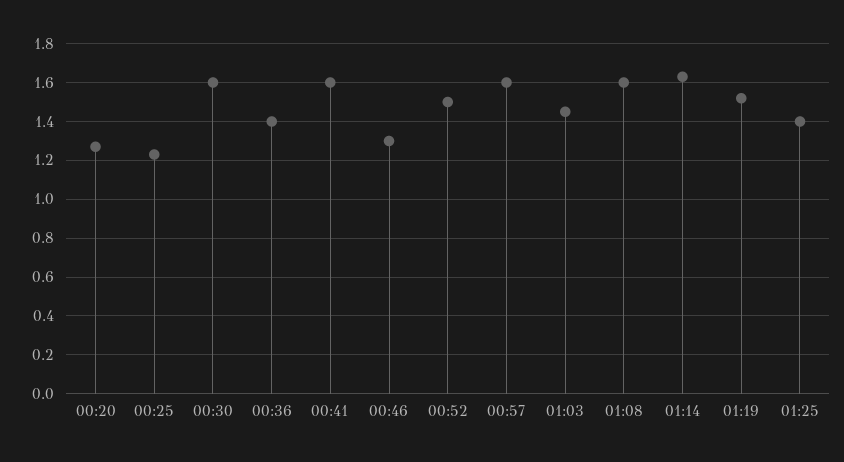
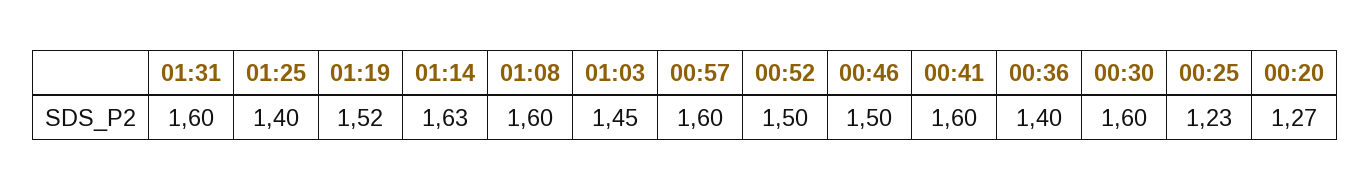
00:46: 1.3 -> 1.5
01:31: none -> 1.6

